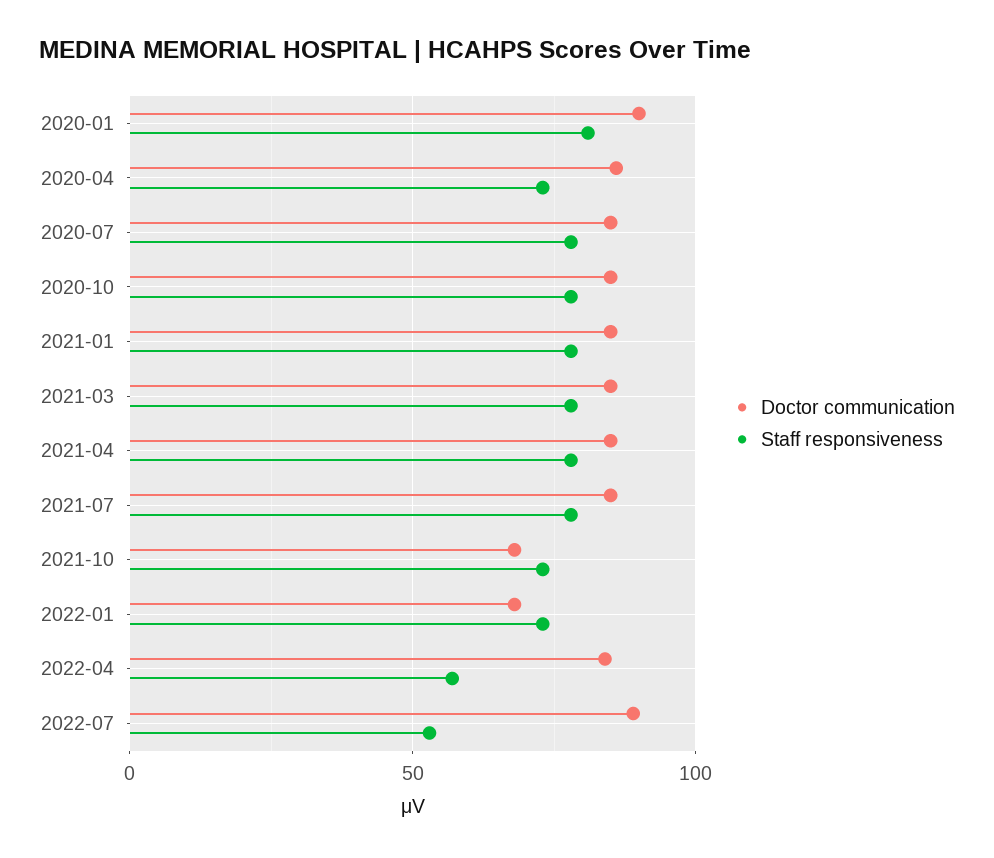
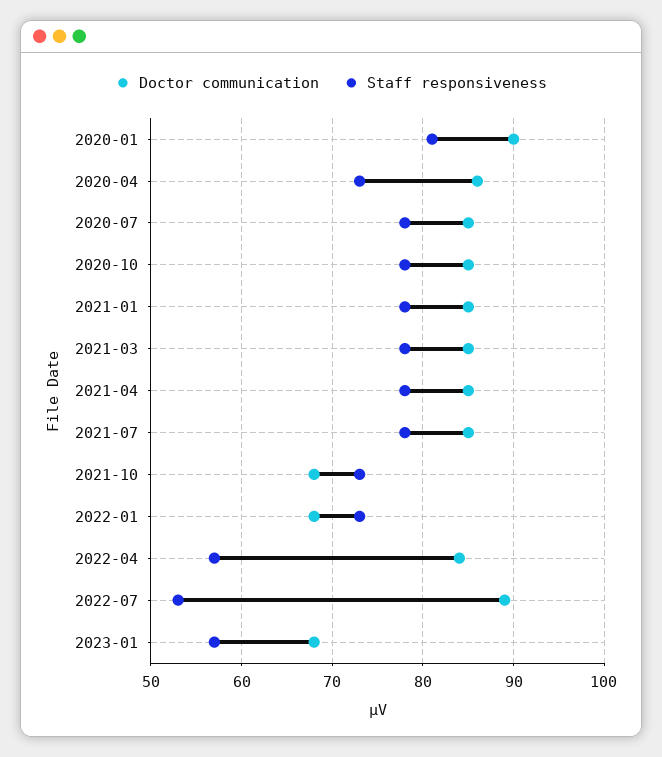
Doctor communication, 2023-01: none -> 68
Staff responsiveness, 2023-01: none -> 57

